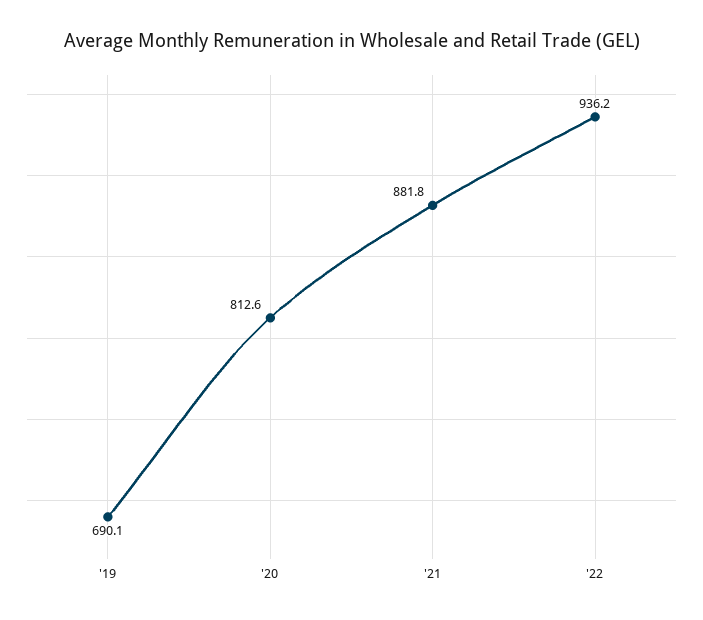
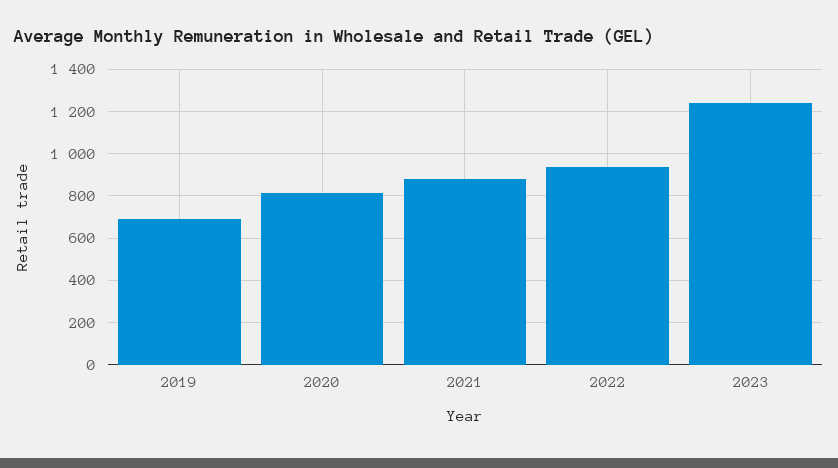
2023: none -> 1250

